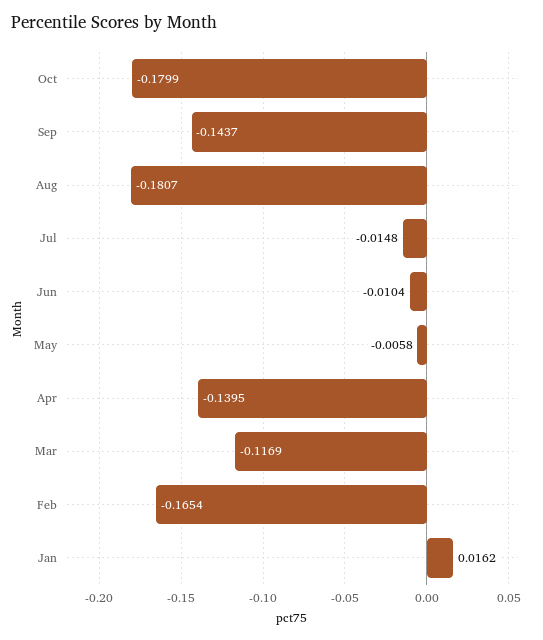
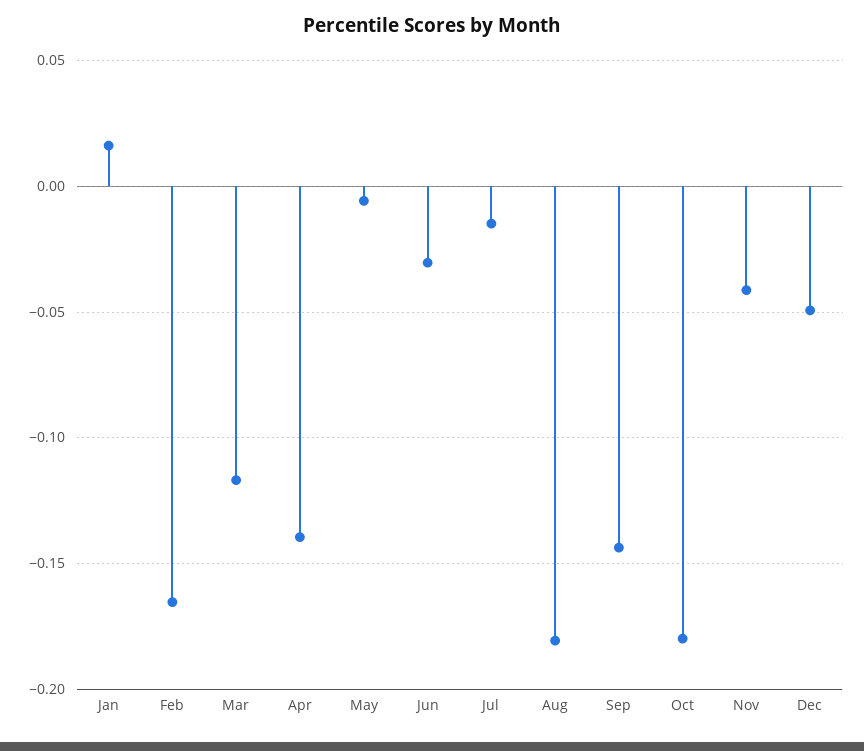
Jun: -0.0104 -> -0.03
Nov: none -> -0.04
Dec: none -> -0.05

